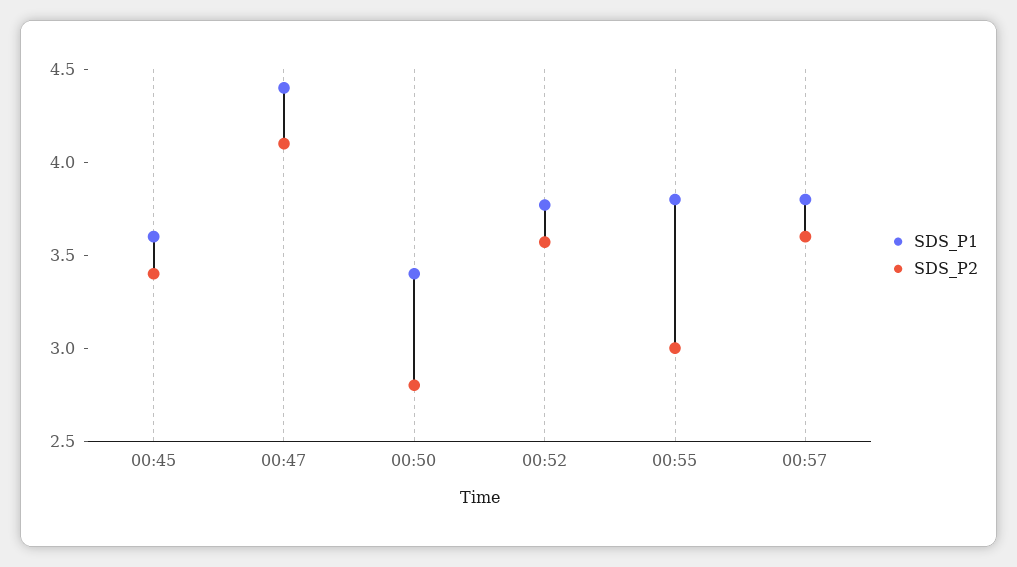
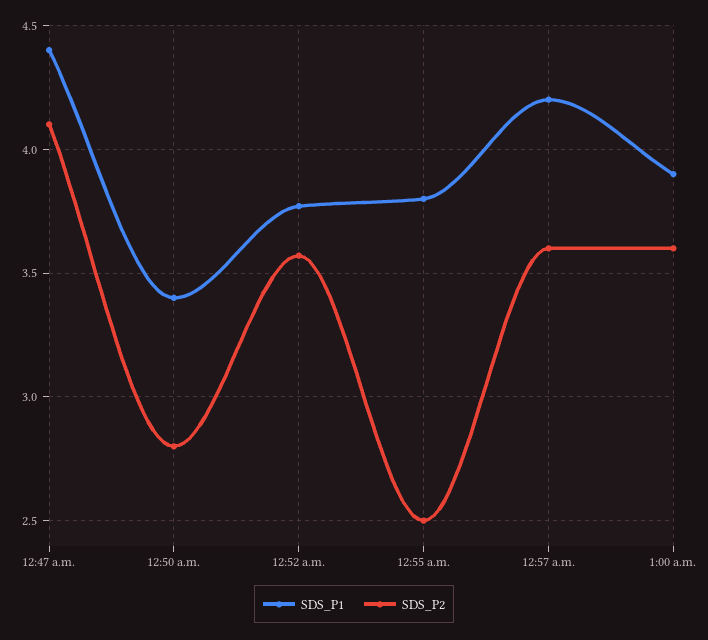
SDS_P1, 00:45: 3.6 -> none
SDS_P2, 00:45: 3.4 -> none
SDS_P2, 00:55: 3 -> 2.5
SDS_P1, 00:57: 3.8 -> 4.2
SDS_P1, 1:00 a.m.: none -> 3.9
SDS_P2, 1:00 a.m.: none -> 3.6

